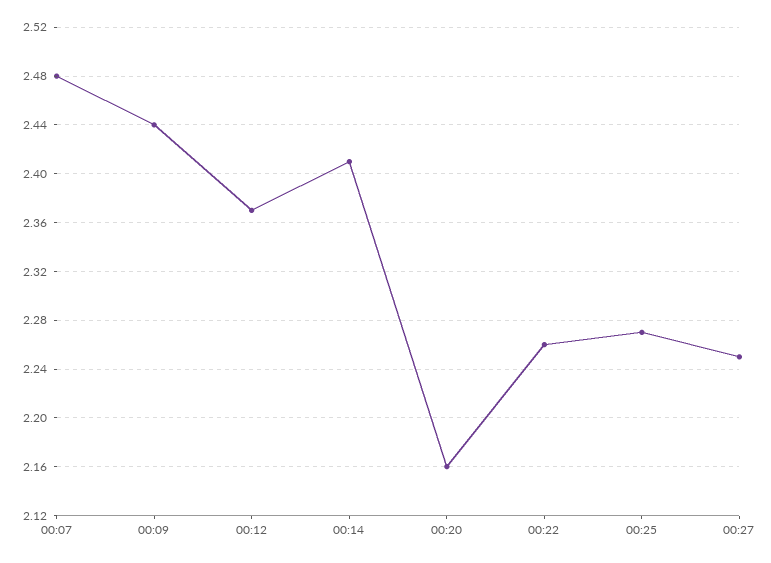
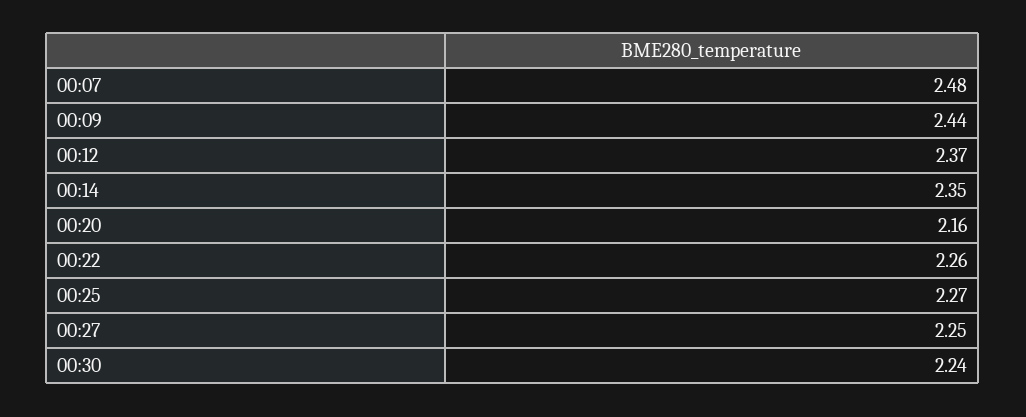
00:14: 2.41 -> 2.35
00:30: none -> 2.24

